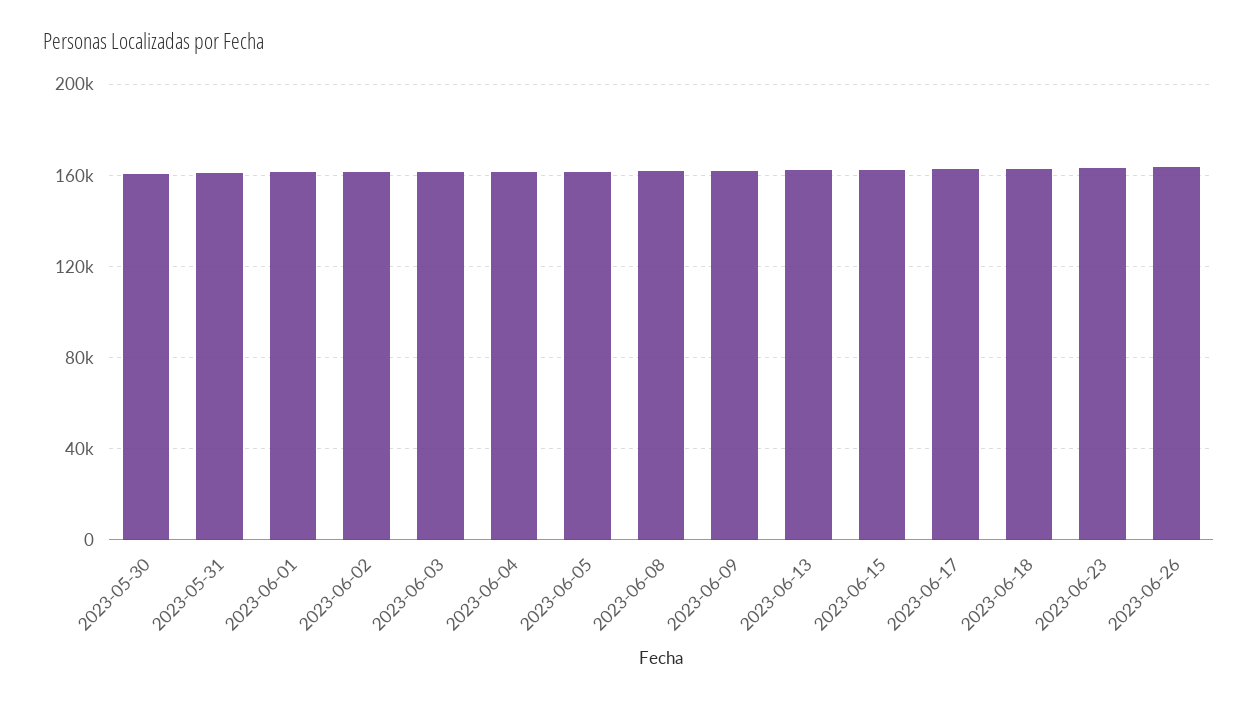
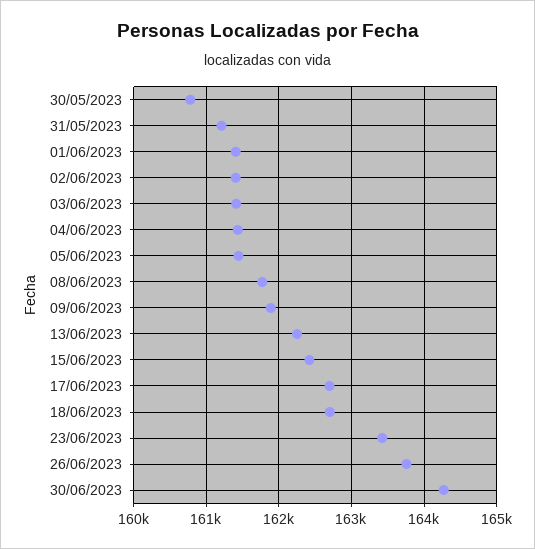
30/06/2023: none -> 164300

